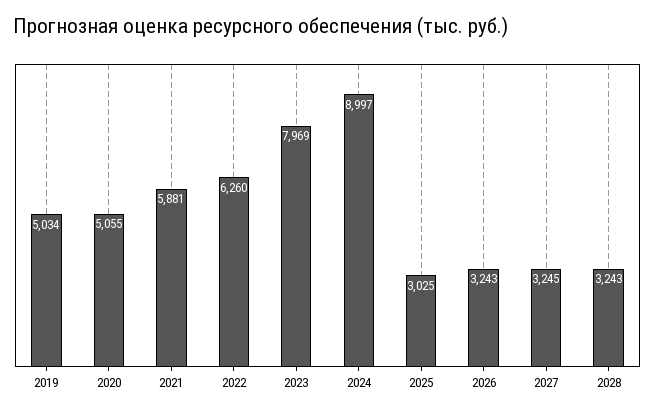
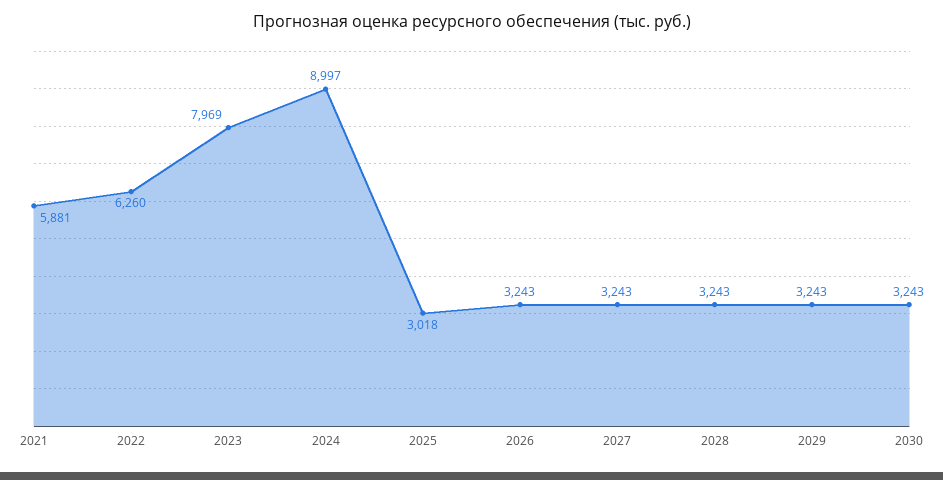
2019: 5034 -> none
2020: 5055 -> none
2025: 3025 -> 3018
2027: 3245 -> 3243
2029: none -> 3243
2030: none -> 3243

